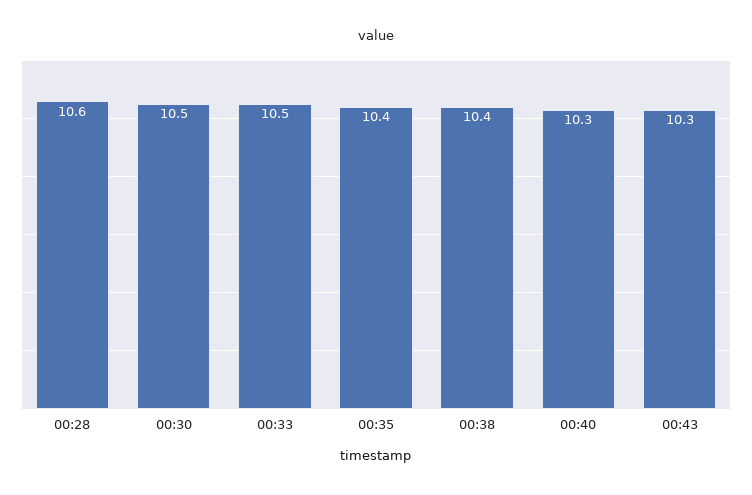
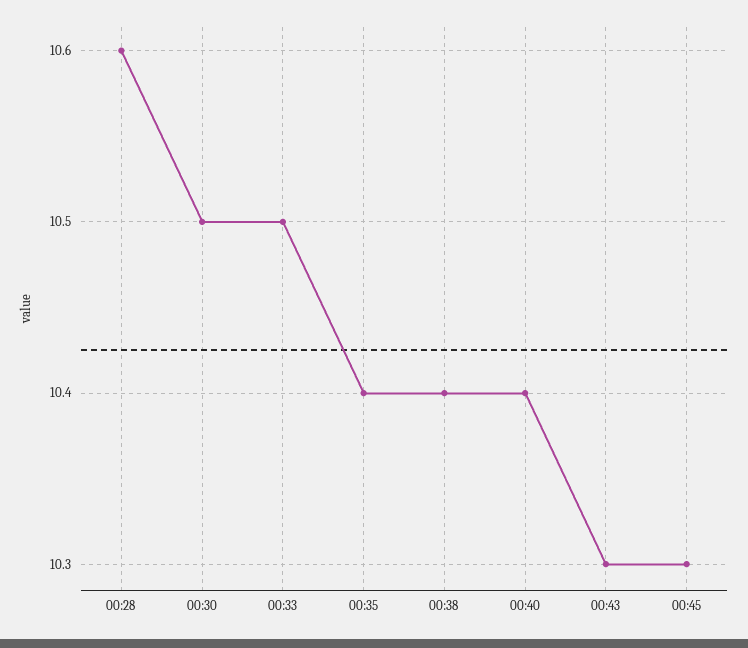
00:40: 10.3 -> 10.4
00:45: none -> 10.3

